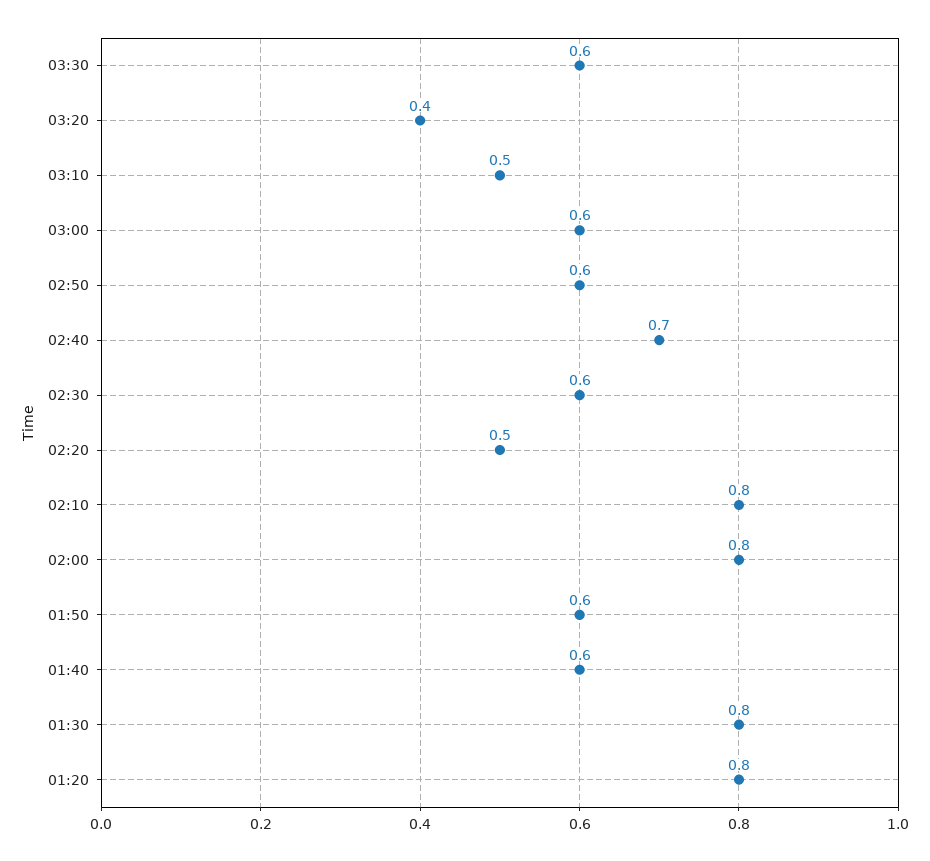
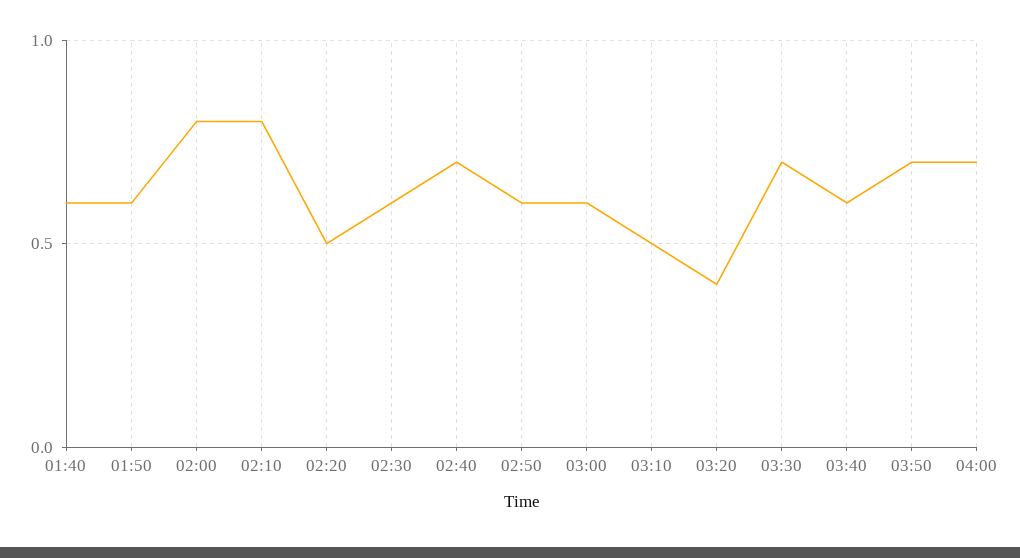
03:30: 0.6 -> 0.7
01:30: 0.8 -> none
01:20: 0.8 -> none
03:40: none -> 0.6
03:50: none -> 0.7
04:00: none -> 0.7

